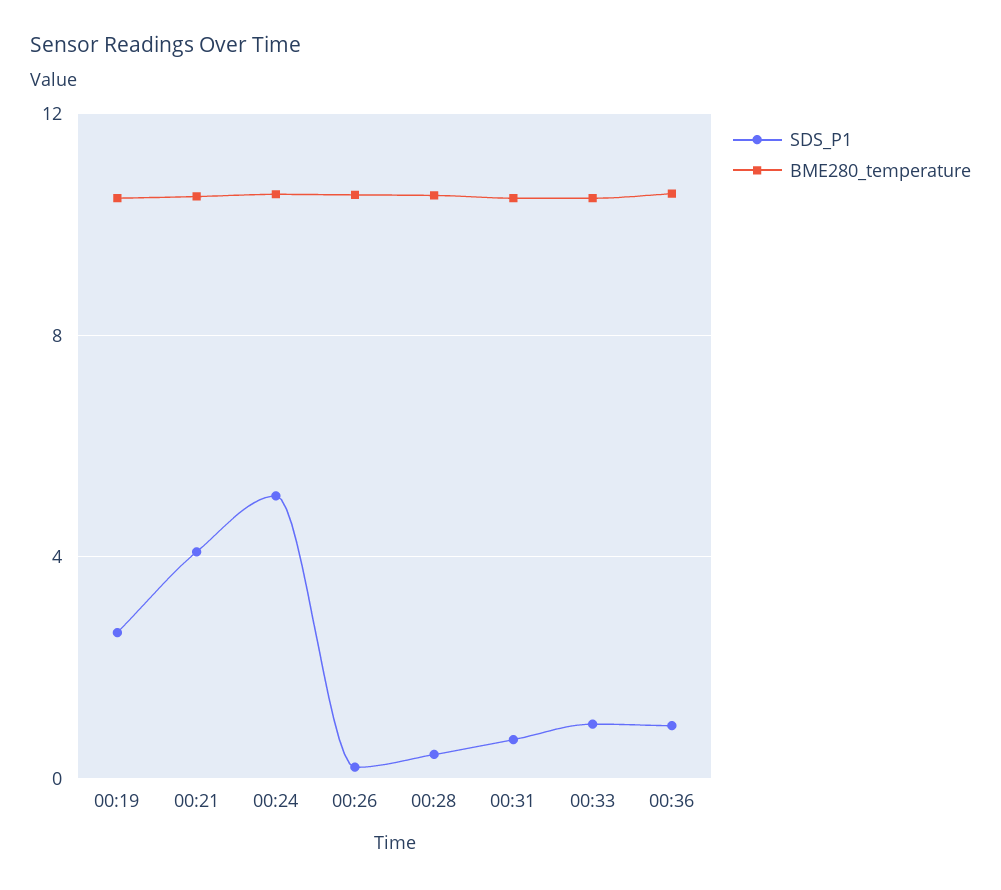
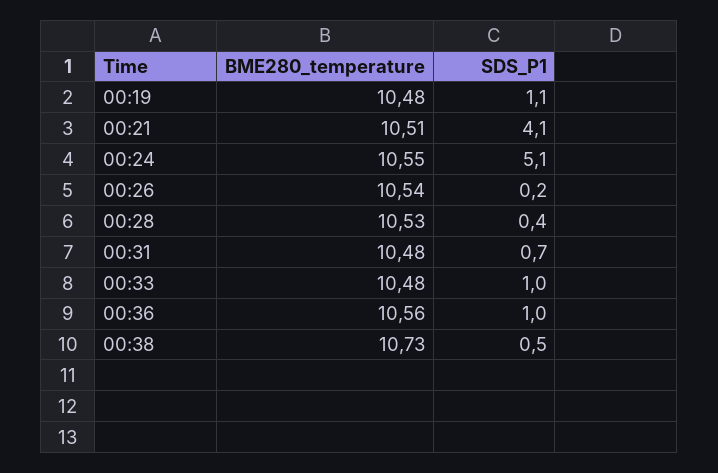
SDS_P1, 00:19: 2.5 -> 1.1
BME280_temperature, 00:38: none -> 10.73
SDS_P1, 00:38: none -> 0.5

